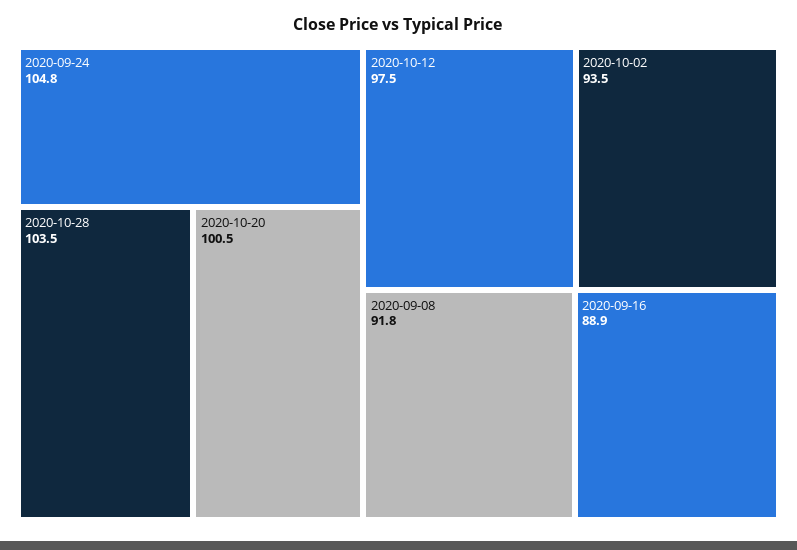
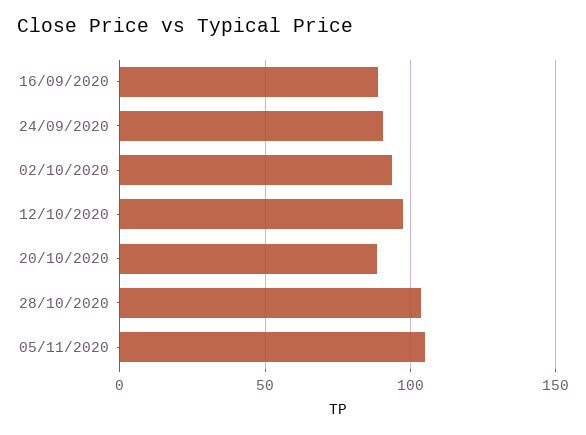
2020-09-24: 104.8 -> 90
2020-10-20: 100.5 -> 90
2020-09-08: 91.8 -> none
05/11/2020: none -> 105

